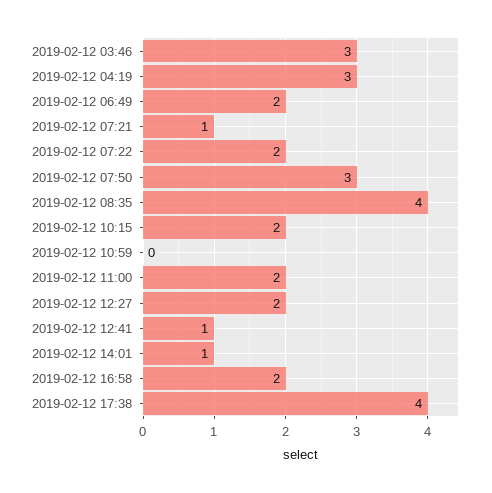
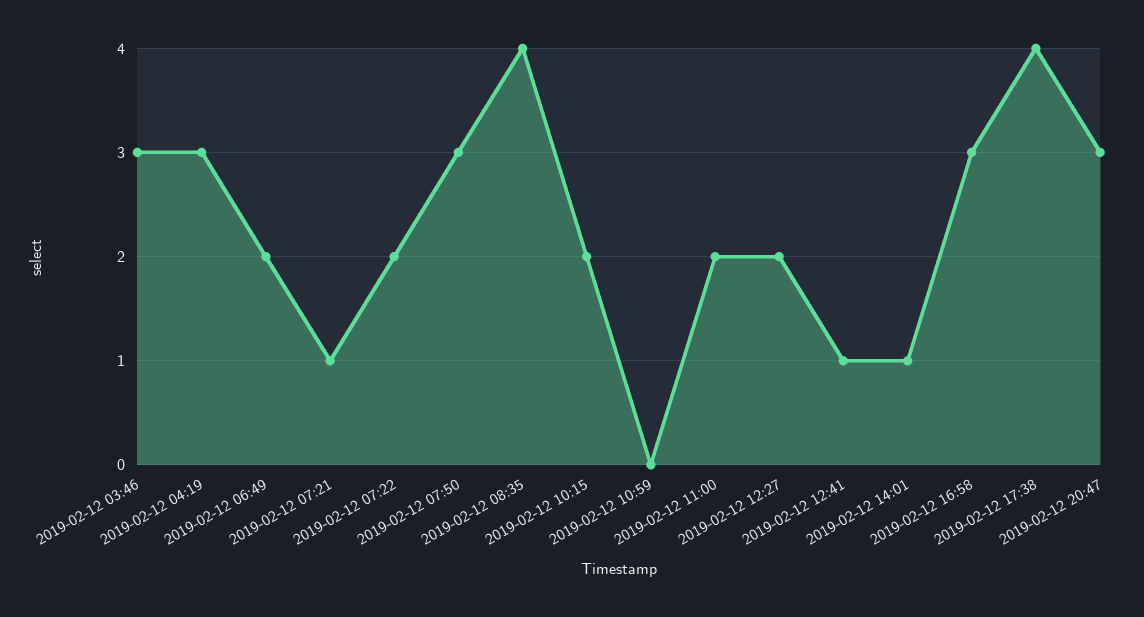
2019-02-12 16:58: 2 -> 3
2019-02-12 20:47: none -> 3

